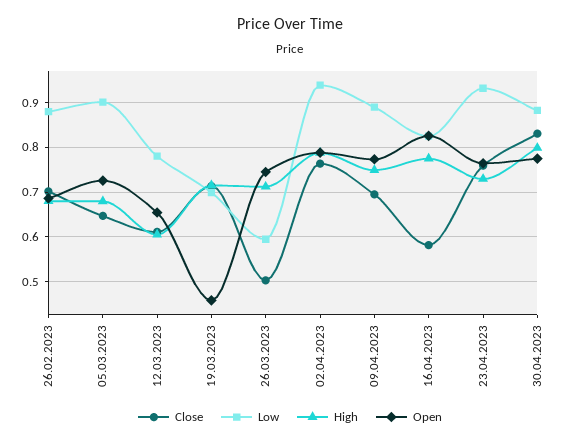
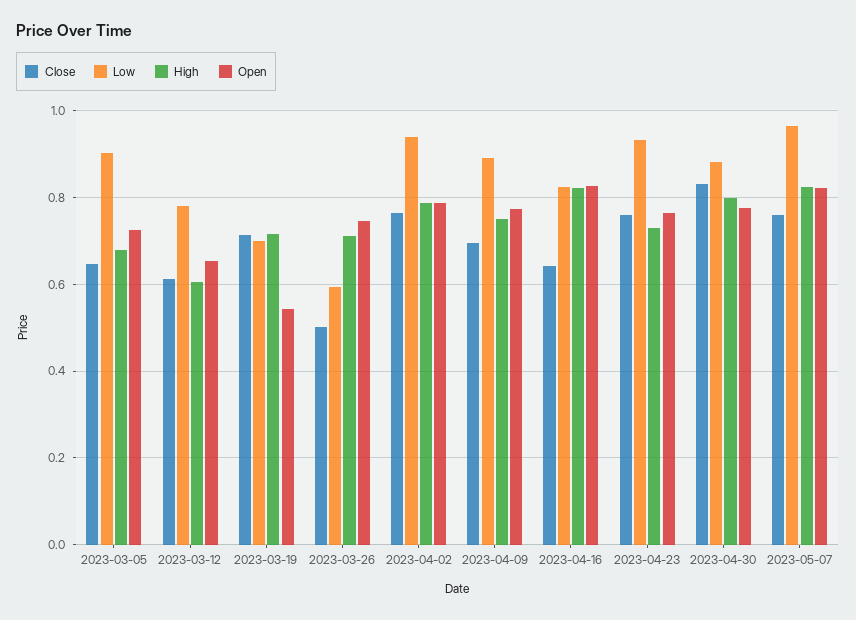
Close, 26.02.2023: 0.7 -> none
Low, 26.02.2023: 0.88 -> none
High, 26.02.2023: 0.68 -> none
Open, 26.02.2023: 0.68 -> none
Open, 19.03.2023: 0.46 -> 0.54
Close, 16.04.2023: 0.58 -> 0.64
High, 16.04.2023: 0.78 -> 0.82
Close, 2023-05-07: none -> 0.76
Low, 2023-05-07: none -> 0.96
High, 2023-05-07: none -> 0.82
Open, 2023-05-07: none -> 0.82

